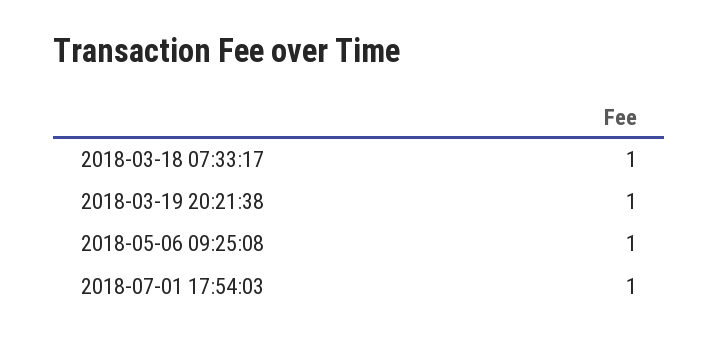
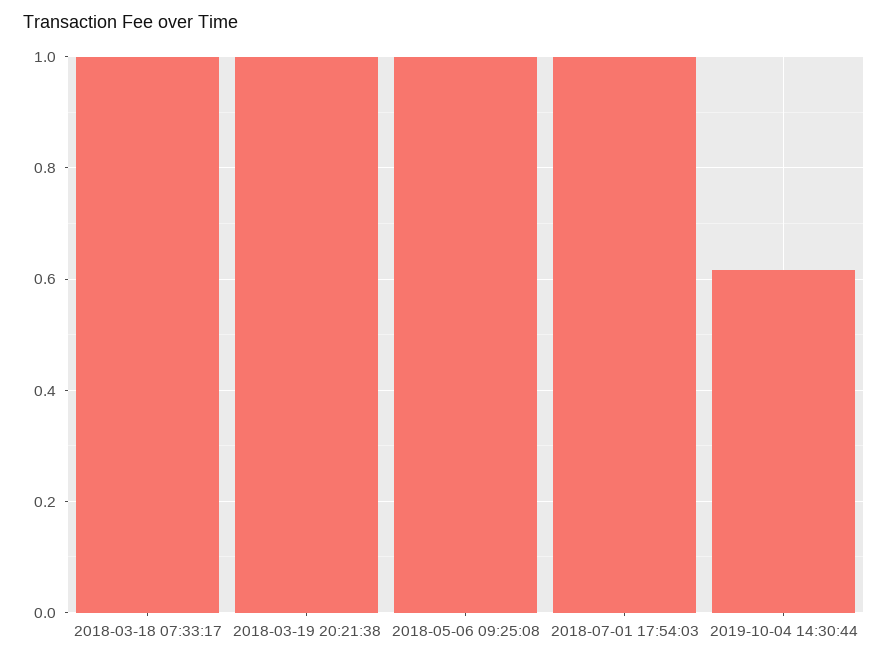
2019-10-04 14:30:44: none -> 0.62

